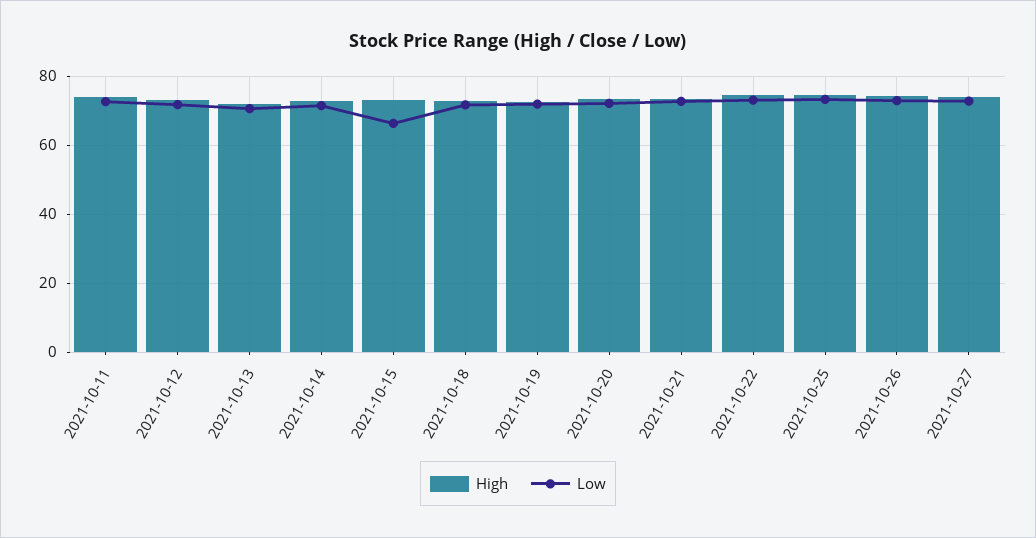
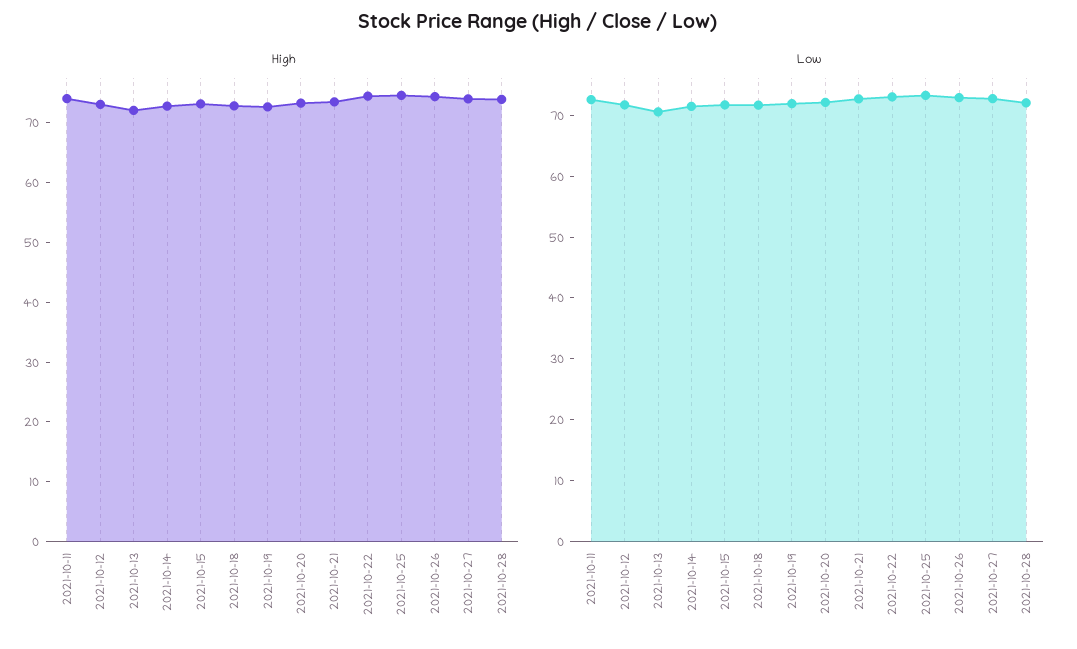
Low, 2021-10-15: 66 -> 72
High, 2021-10-28: none -> 74
Low, 2021-10-28: none -> 72

